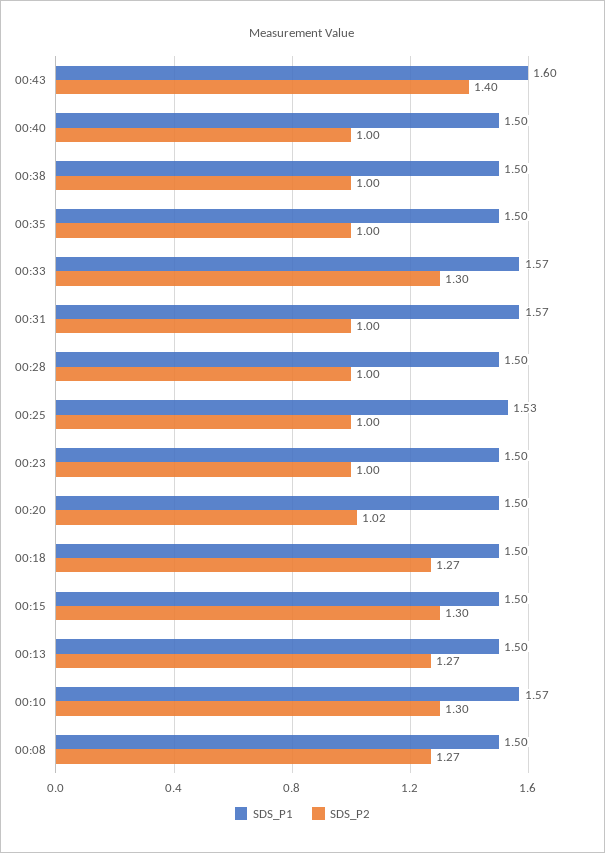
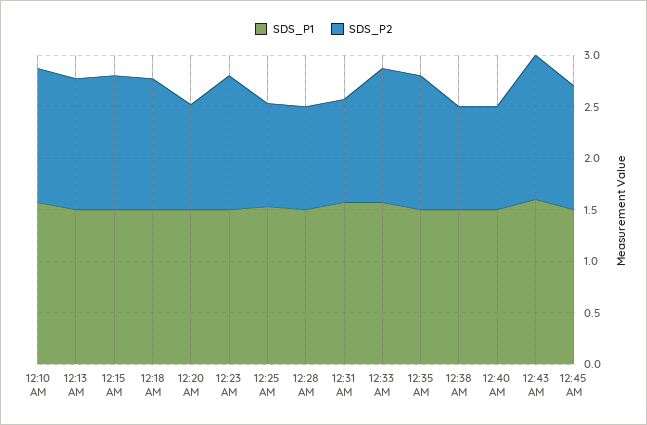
SDS_P2, 00:35: 1 -> 1.3
SDS_P2, 00:23: 1 -> 1.3
SDS_P1, 00:08: 1.5 -> none
SDS_P2, 00:08: 1.27 -> none
SDS_P1, 12:45 AM: none -> 1.5
SDS_P2, 12:45 AM: none -> 1.2

